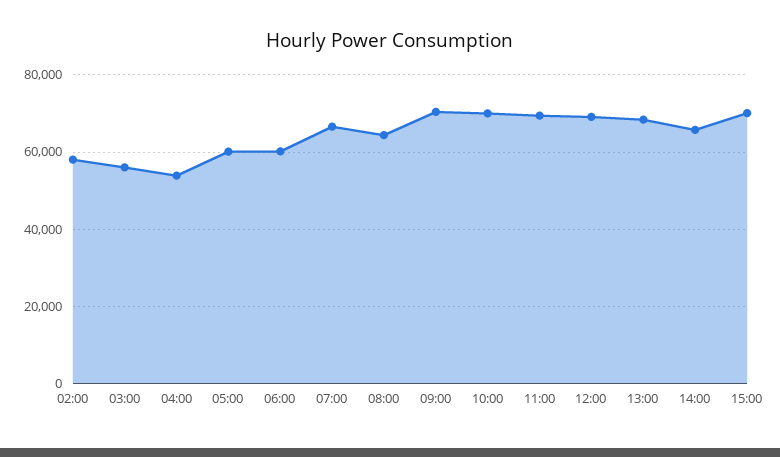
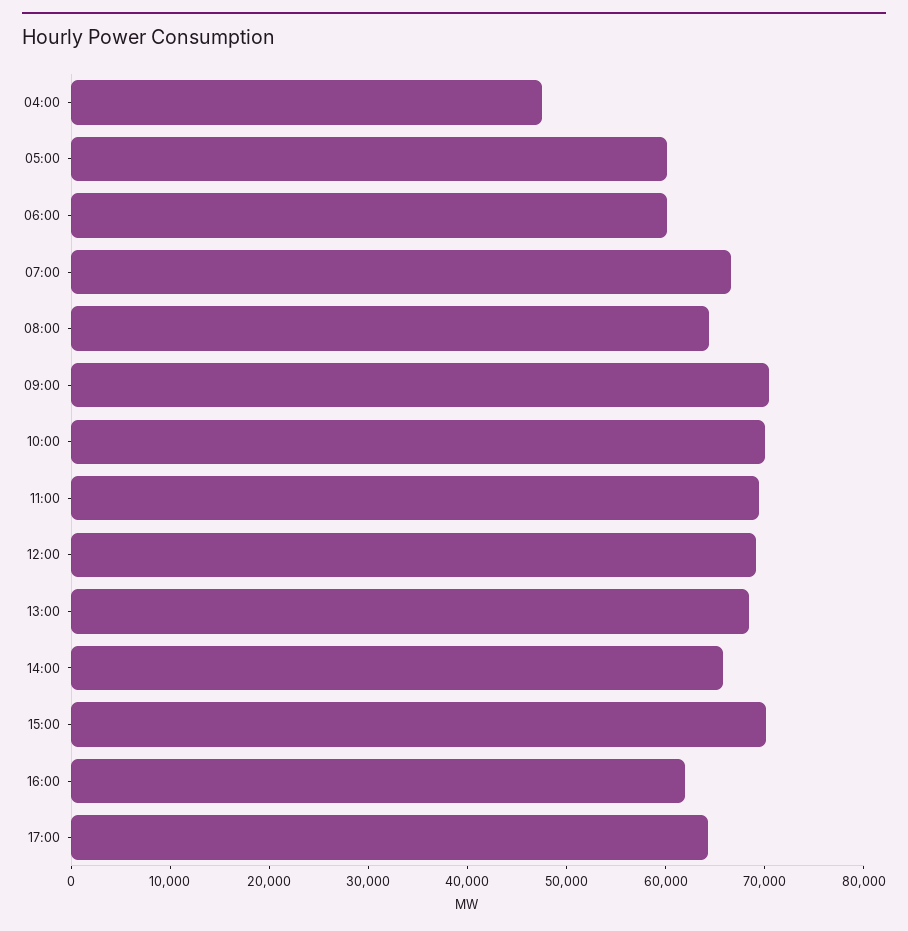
02:00: 58000 -> none
03:00: 56000 -> none
04:00: 54000 -> 48000
16:00: none -> 62000
17:00: none -> 64000

